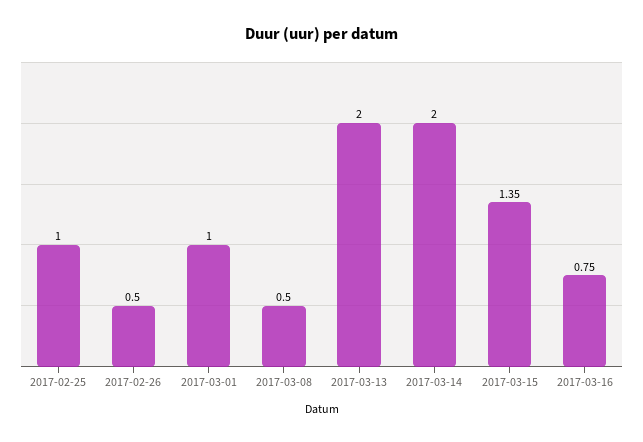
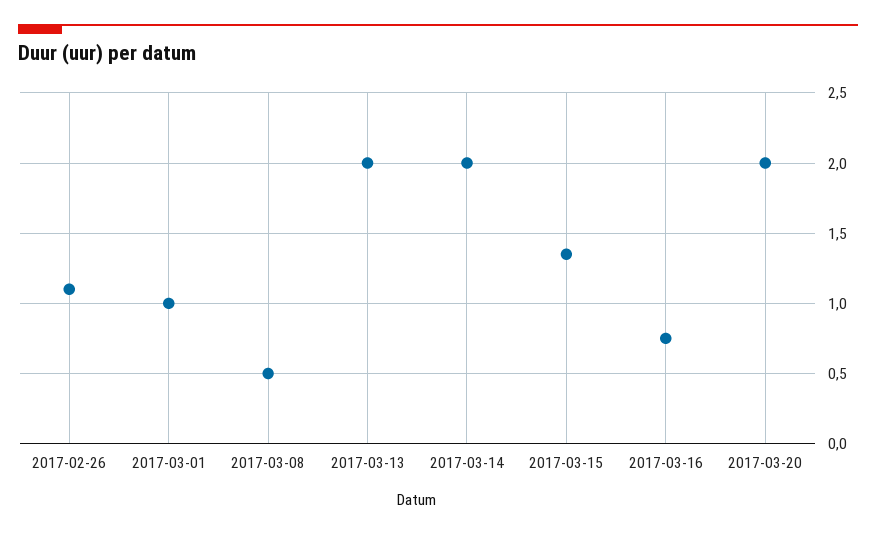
2017-02-25: 1 -> none
2017-02-26: 0.5 -> 1.1
2017-03-20: none -> 2

